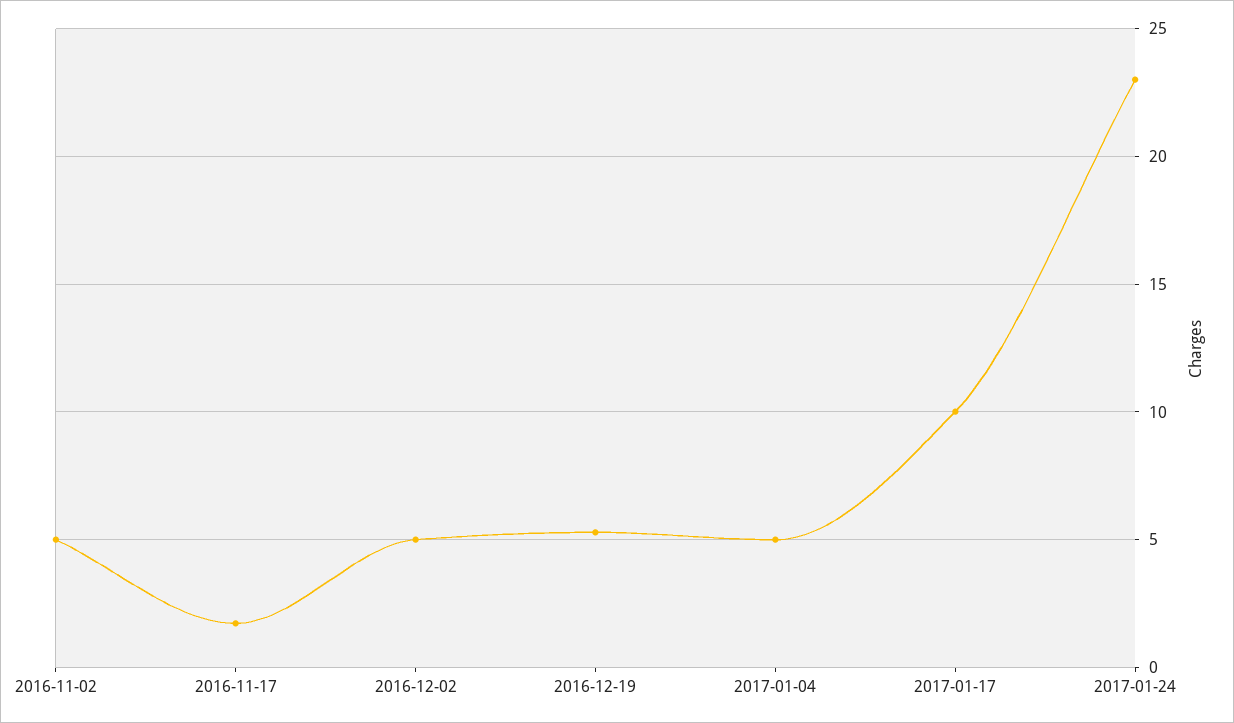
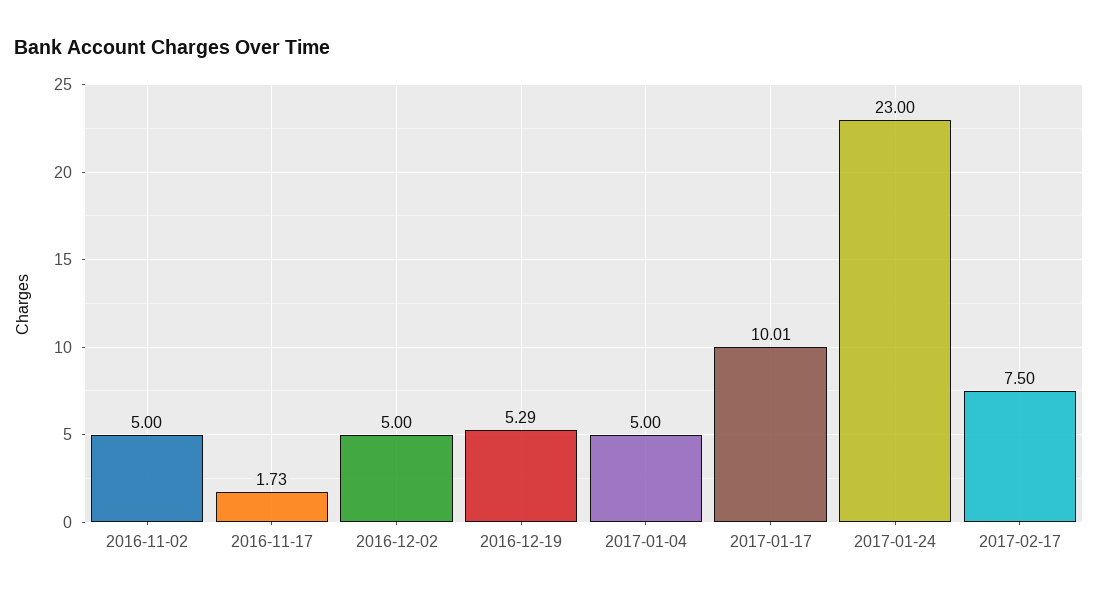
2017-02-17: none -> 7.5

